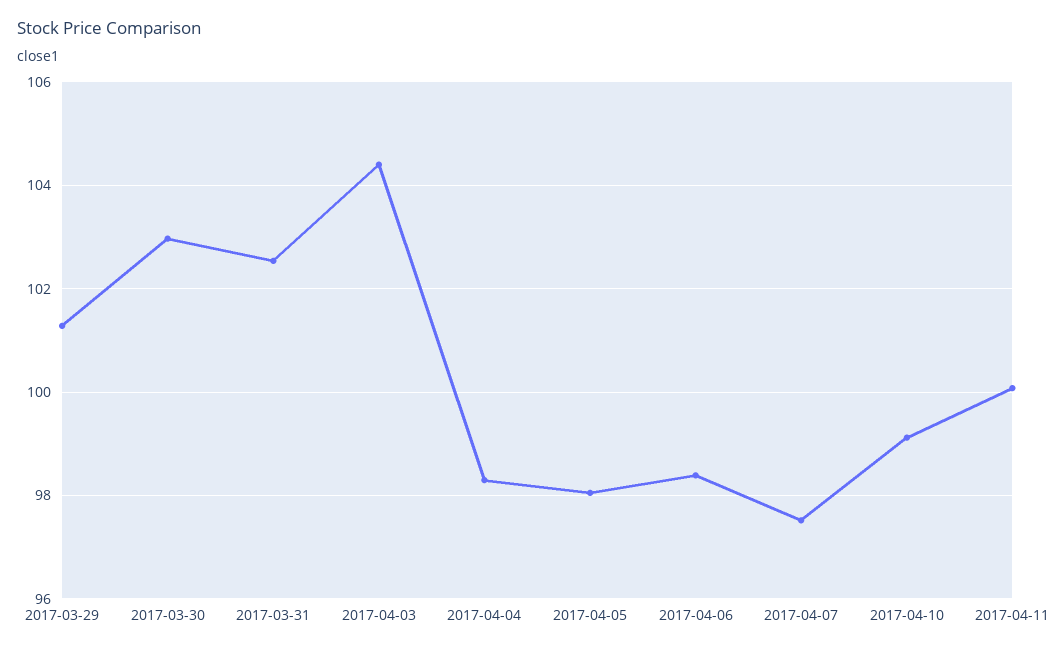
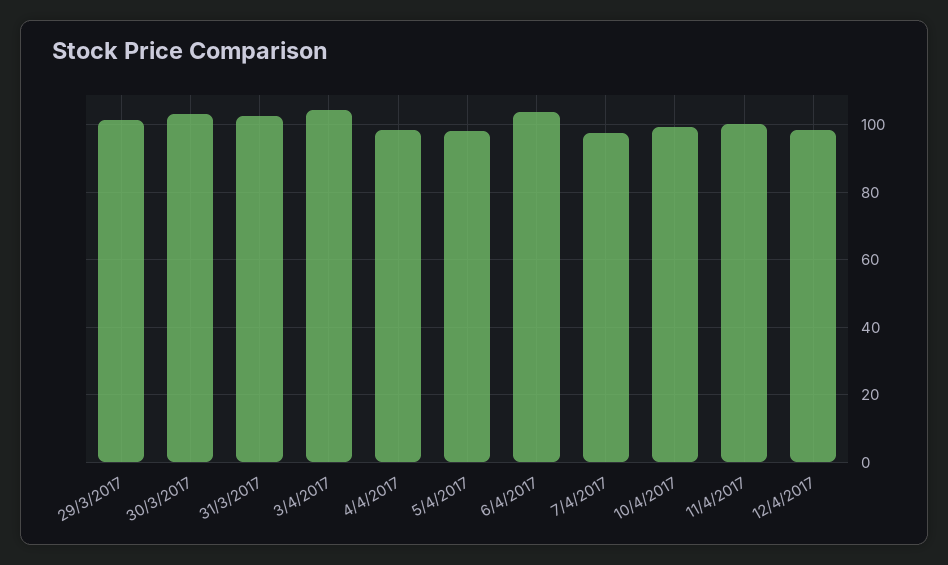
2017-04-06: 98.4 -> 104
12/4/2017: none -> 98

